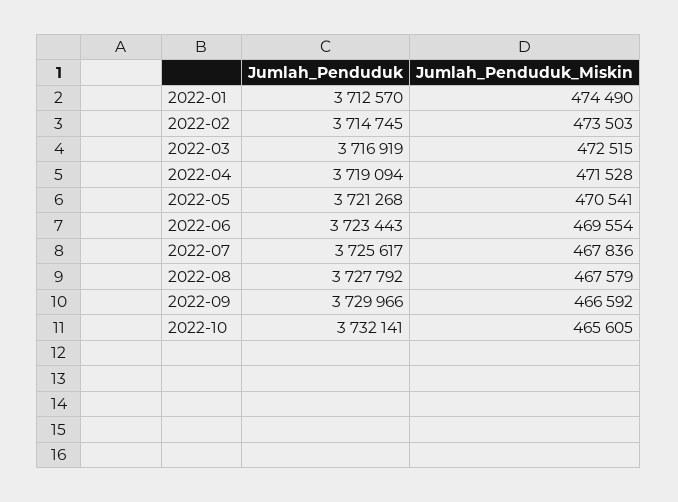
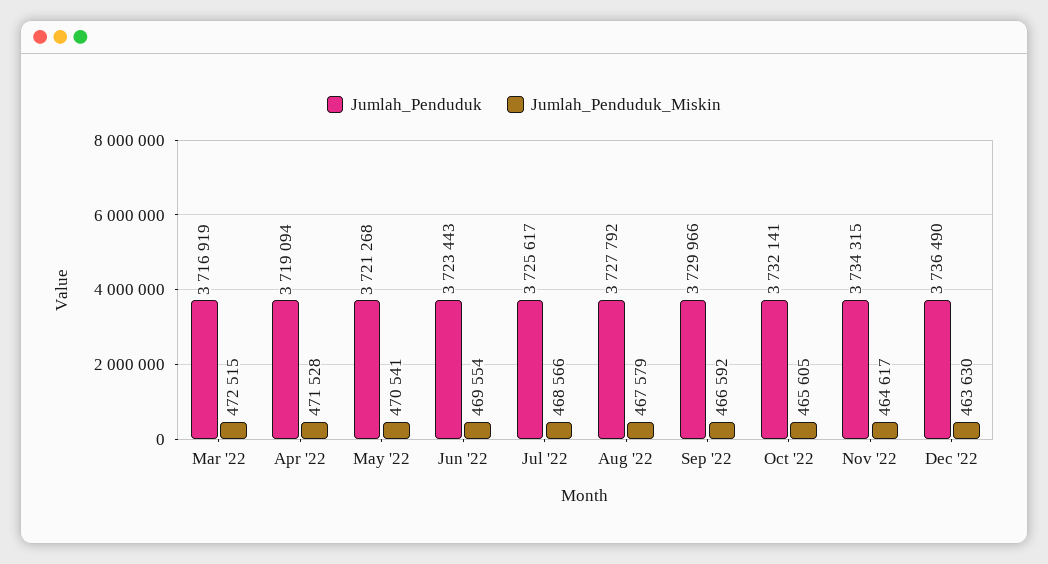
Jumlah_Penduduk, 2022-01: 3712570 -> none
Jumlah_Penduduk_Miskin, 2022-01: 474490 -> none
Jumlah_Penduduk, 2022-02: 3714745 -> none
Jumlah_Penduduk_Miskin, 2022-02: 473503 -> none
Jumlah_Penduduk_Miskin, 2022-07: 467836 -> 468566
Jumlah_Penduduk, Nov '22: none -> 3734315
Jumlah_Penduduk_Miskin, Nov '22: none -> 464617
Jumlah_Penduduk, Dec '22: none -> 3736490
Jumlah_Penduduk_Miskin, Dec '22: none -> 463630

